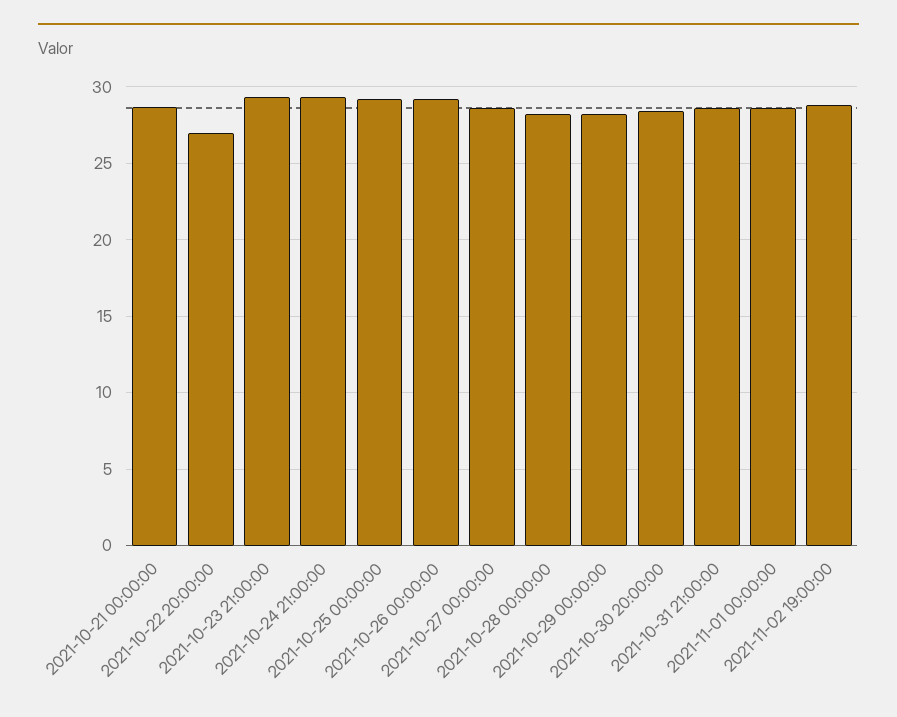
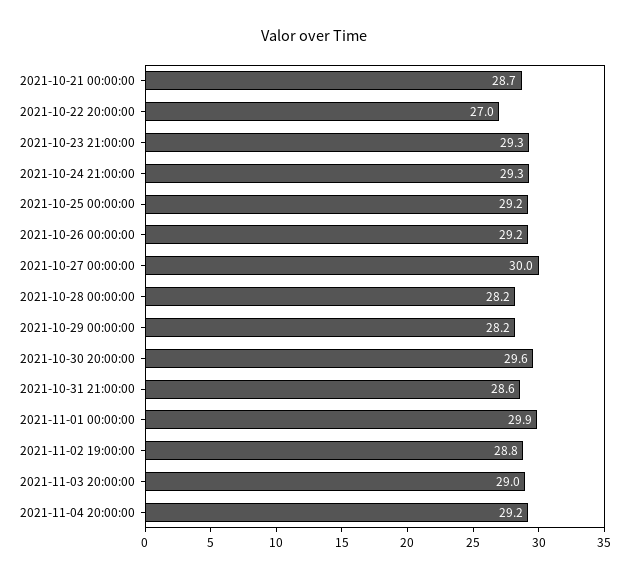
2021-10-27 00:00:00: 28.5 -> 30
2021-10-30 20:00:00: 28.5 -> 29.6
2021-11-01 00:00:00: 28.5 -> 29.9
2021-11-03 20:00:00: none -> 29
2021-11-04 20:00:00: none -> 29.2

